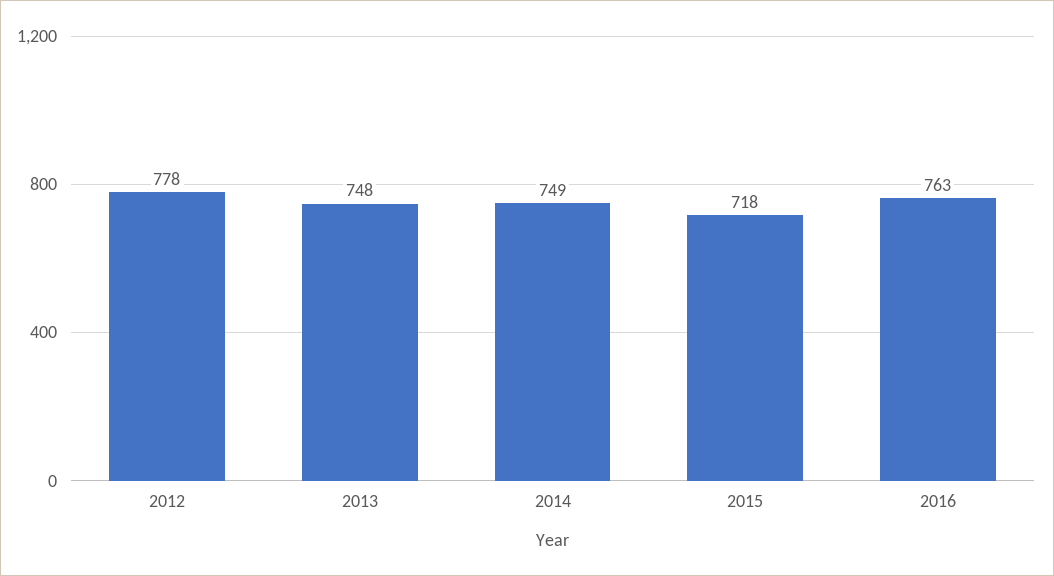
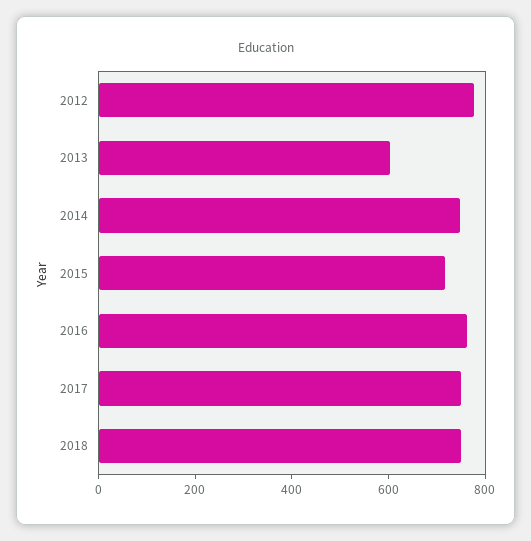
2013: 748 -> 600
2017: none -> 750
2018: none -> 750

